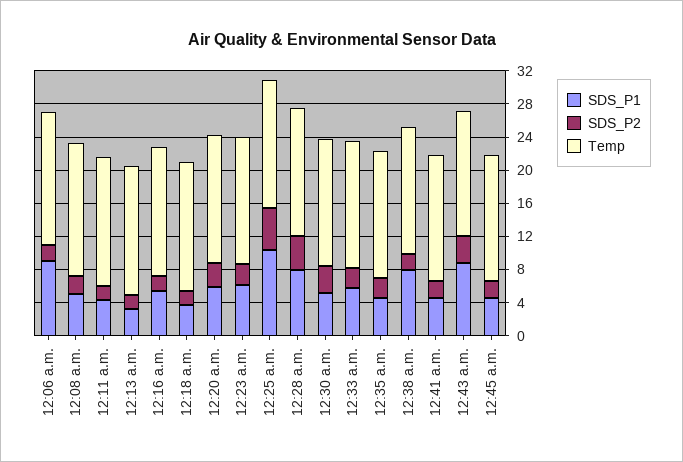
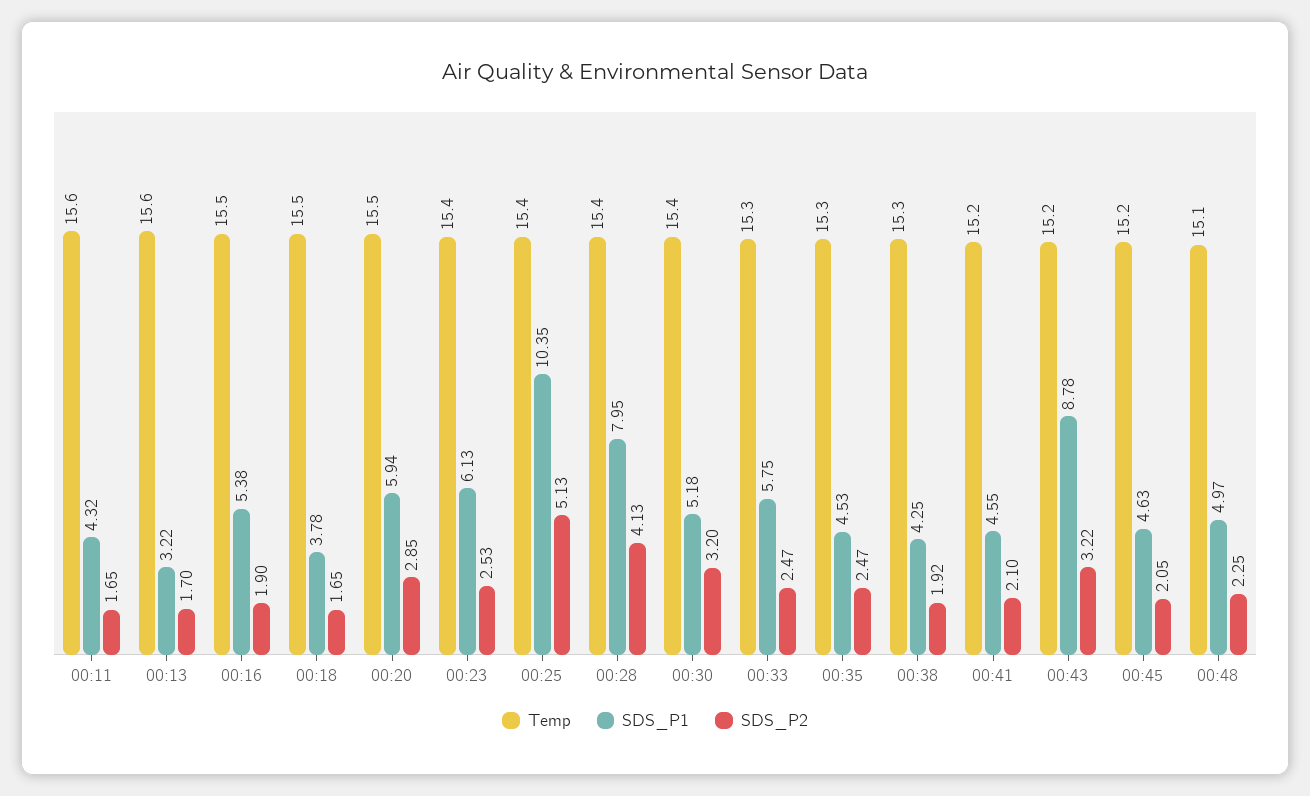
SDS_P1, 12:06 a.m.: 9 -> none
SDS_P2, 12:06 a.m.: 2 -> none
Temp, 12:06 a.m.: 16 -> none
SDS_P1, 12:08 a.m.: 5 -> none
SDS_P2, 12:08 a.m.: 2 -> none
Temp, 12:08 a.m.: 16 -> none
SDS_P1, 12:38 a.m.: 8 -> 4.25
Temp, 00:48: none -> 15.1
SDS_P1, 00:48: none -> 4.97
SDS_P2, 00:48: none -> 2.25

